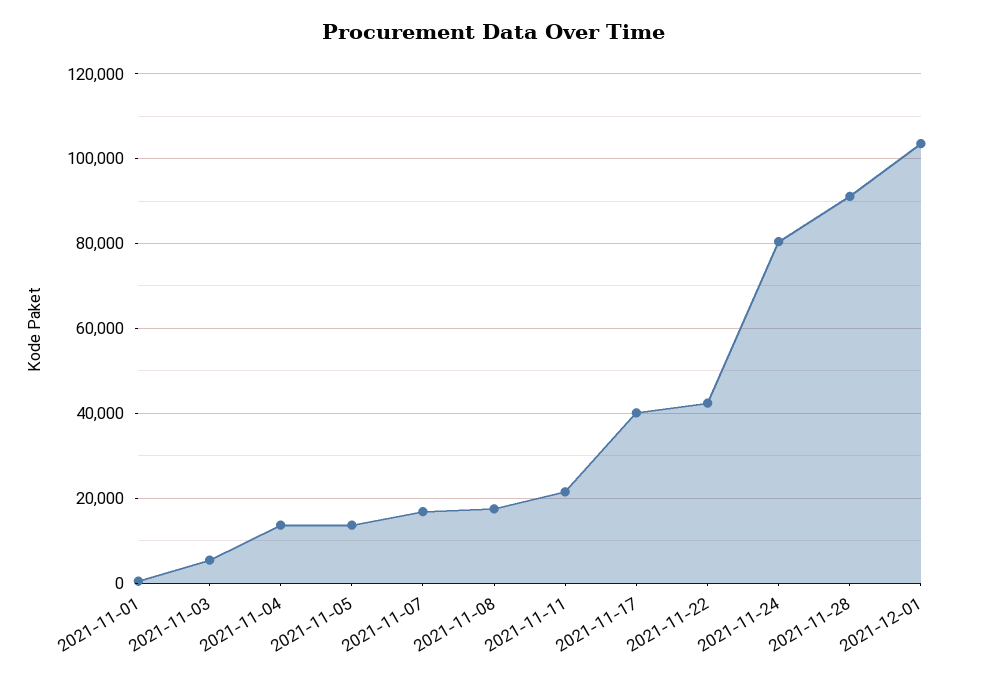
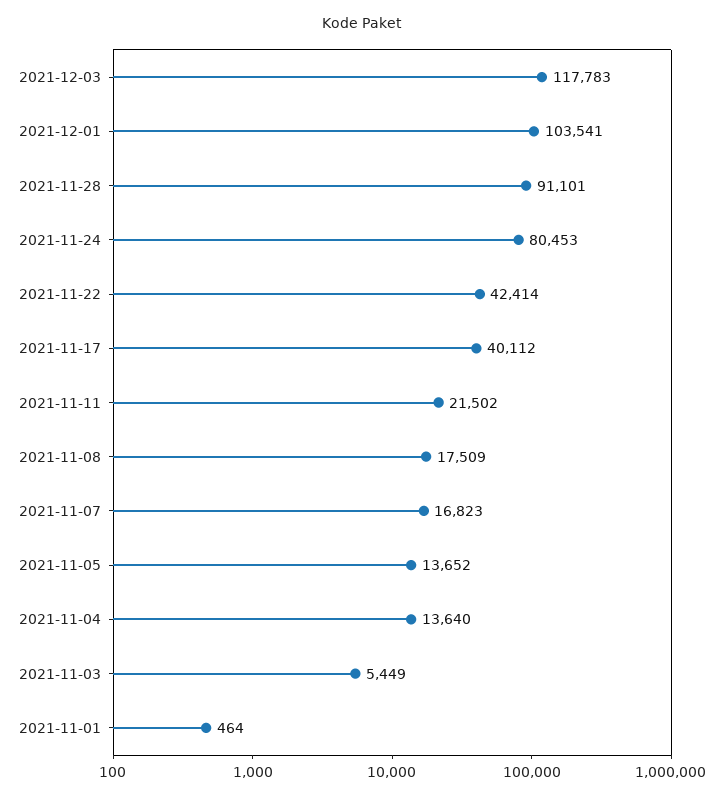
2021-12-03: none -> 117783

